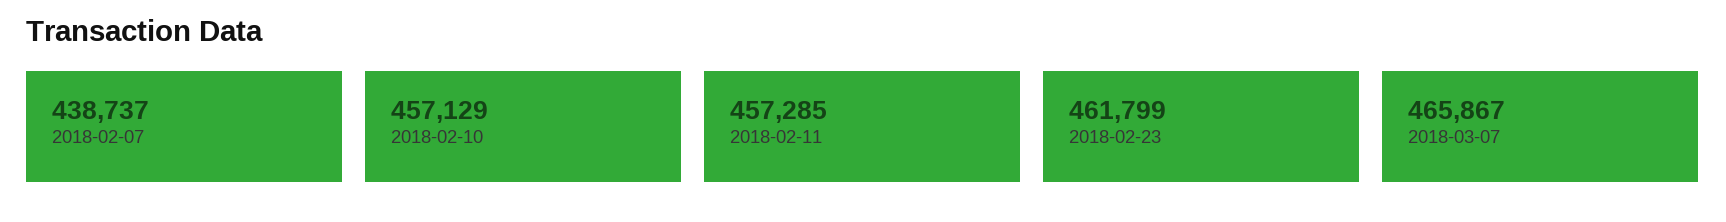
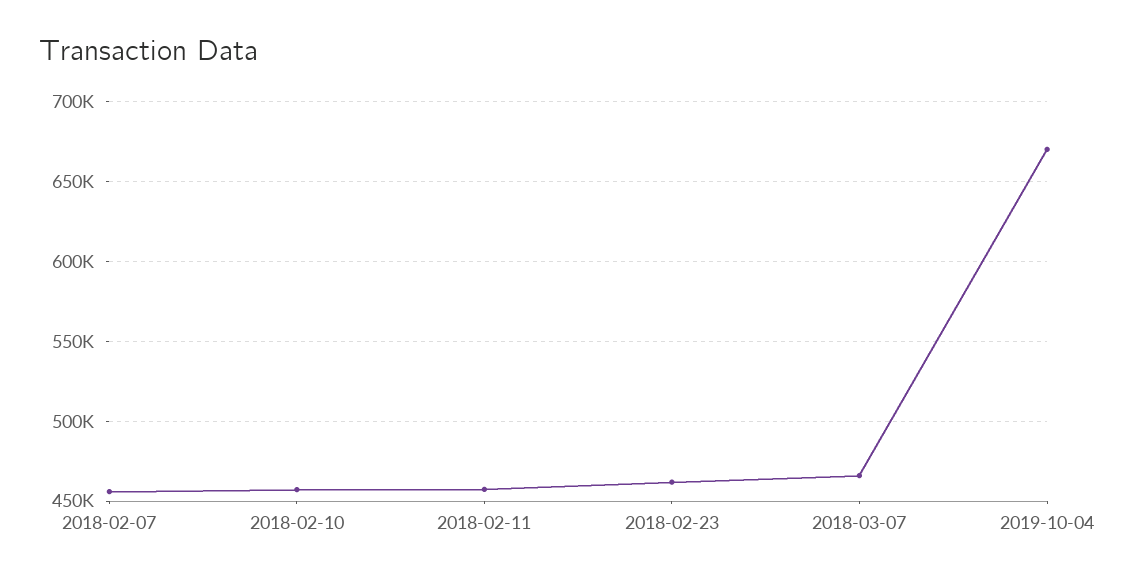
2018-02-07: 438737 -> 455000
2019-10-04: none -> 670000

